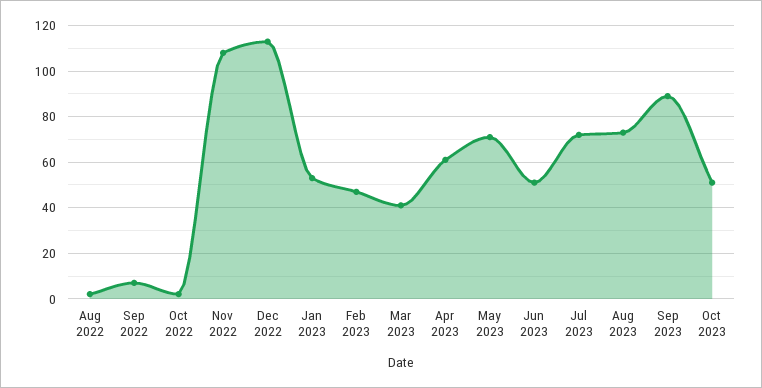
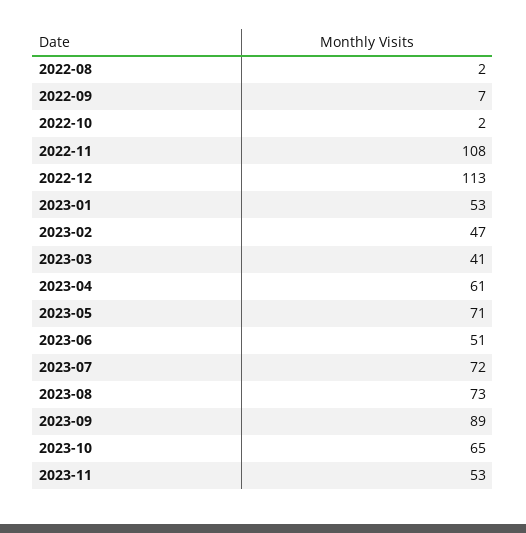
Oct 2023: 50 -> 65
2023-11: none -> 53

